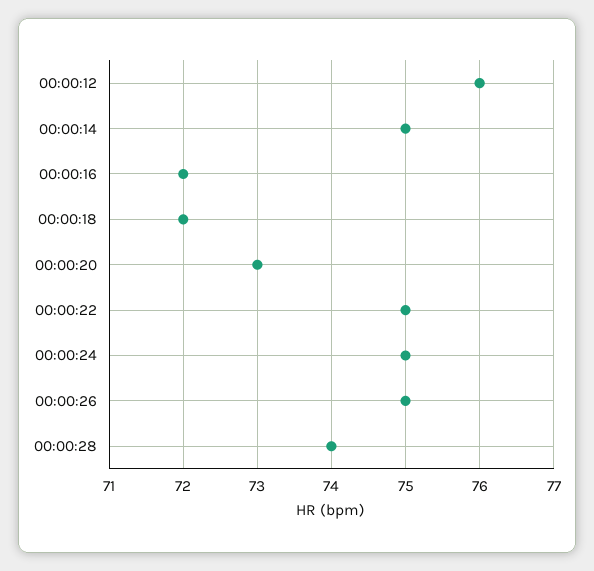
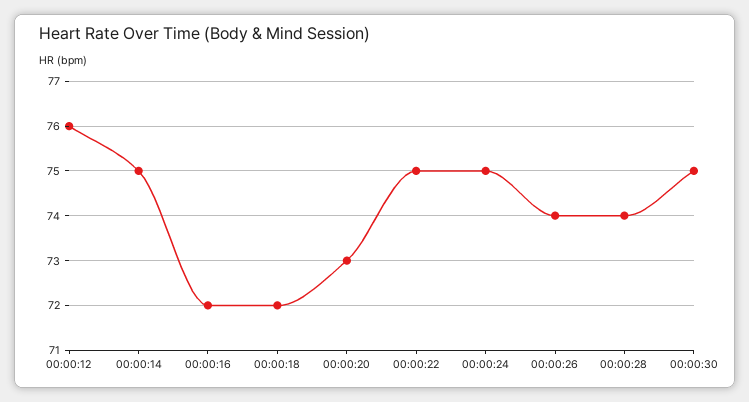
00:00:26: 75 -> 74
00:00:30: none -> 75

